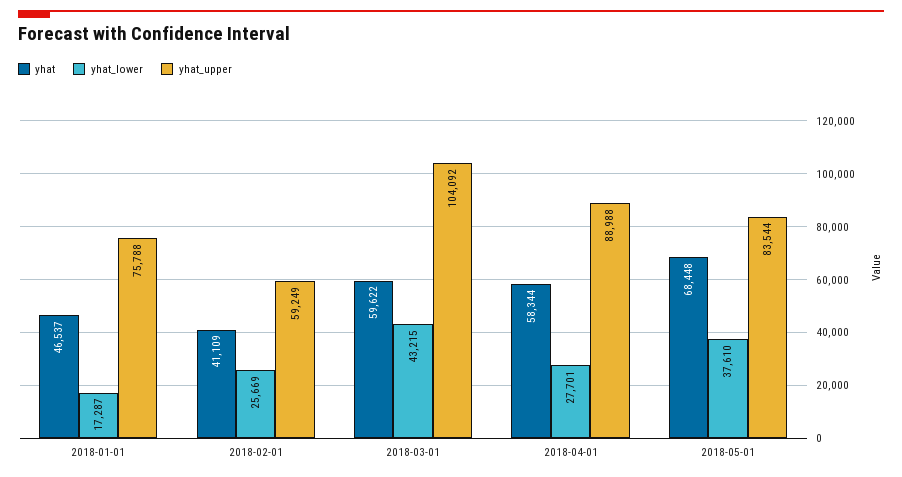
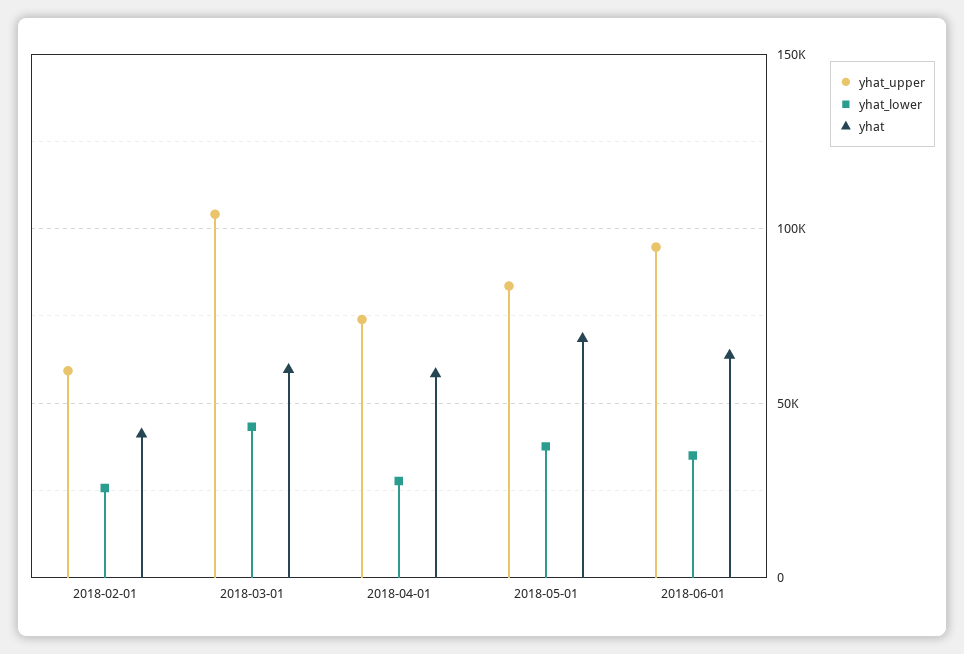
yhat, 2018-01-01: 46537 -> none
yhat_lower, 2018-01-01: 17287 -> none
yhat_upper, 2018-01-01: 75788 -> none
yhat_upper, 2018-04-01: 88988 -> 75000
yhat_upper, 2018-06-01: none -> 95000
yhat_lower, 2018-06-01: none -> 35000
yhat, 2018-06-01: none -> 65000

